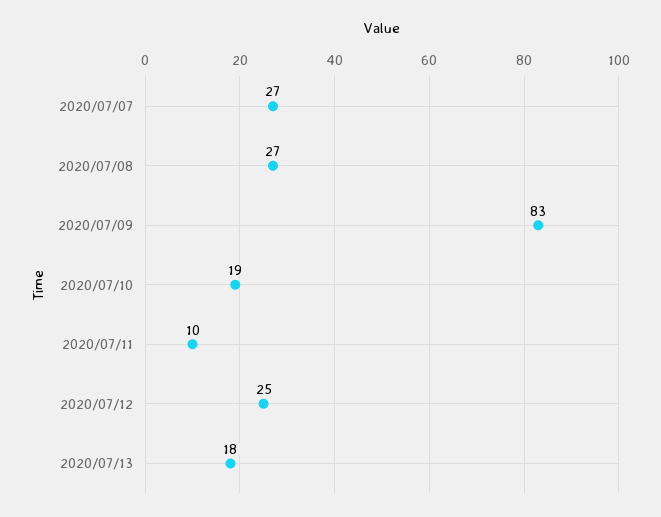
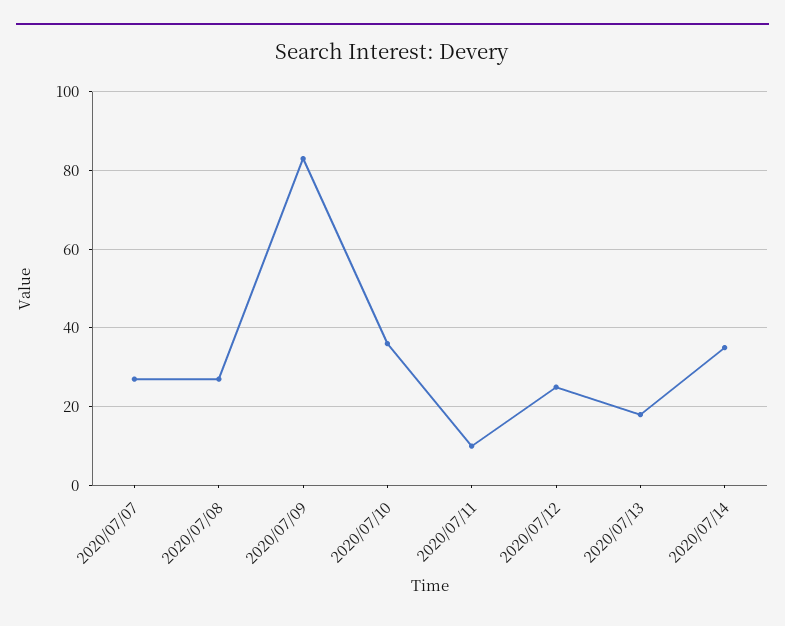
2020/07/10: 19 -> 35
2020/07/14: none -> 35

